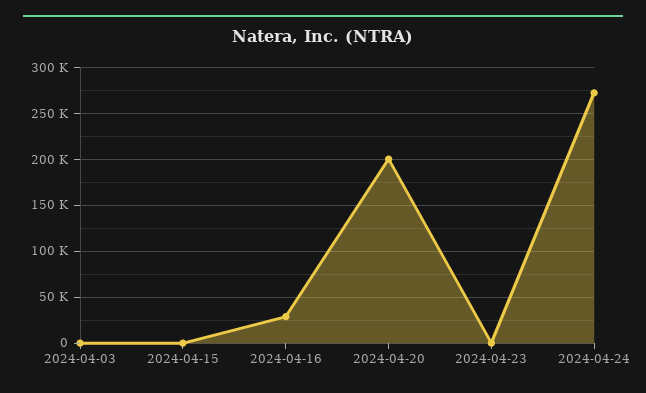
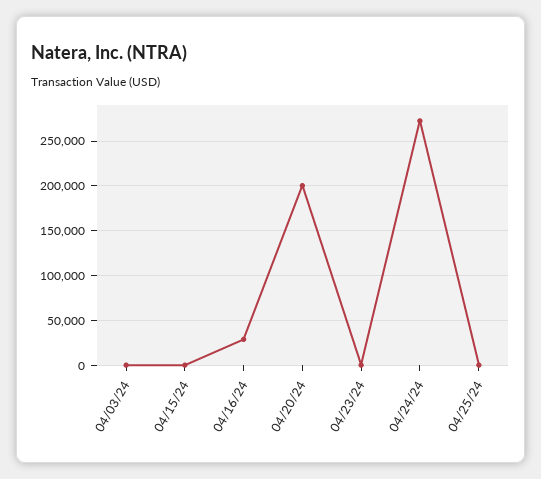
04/25/24: none -> 0

